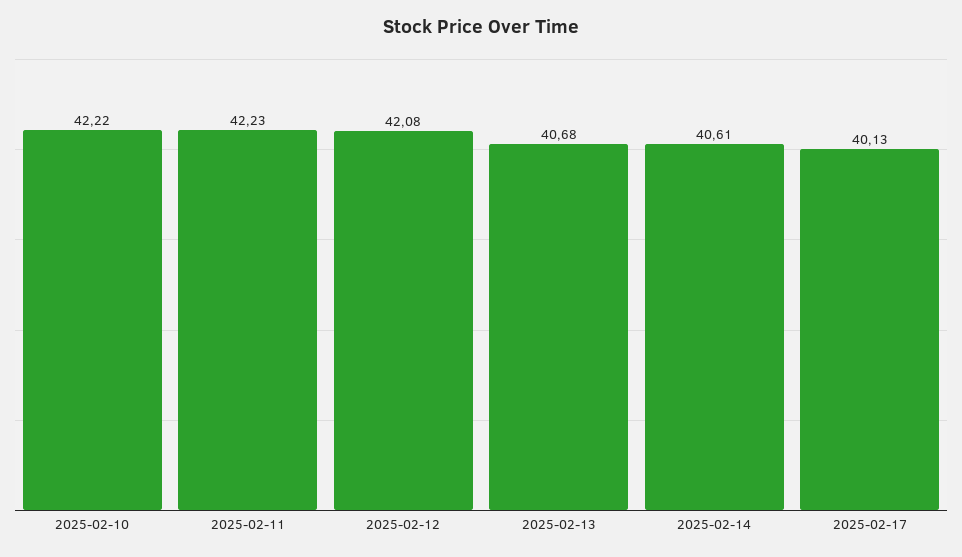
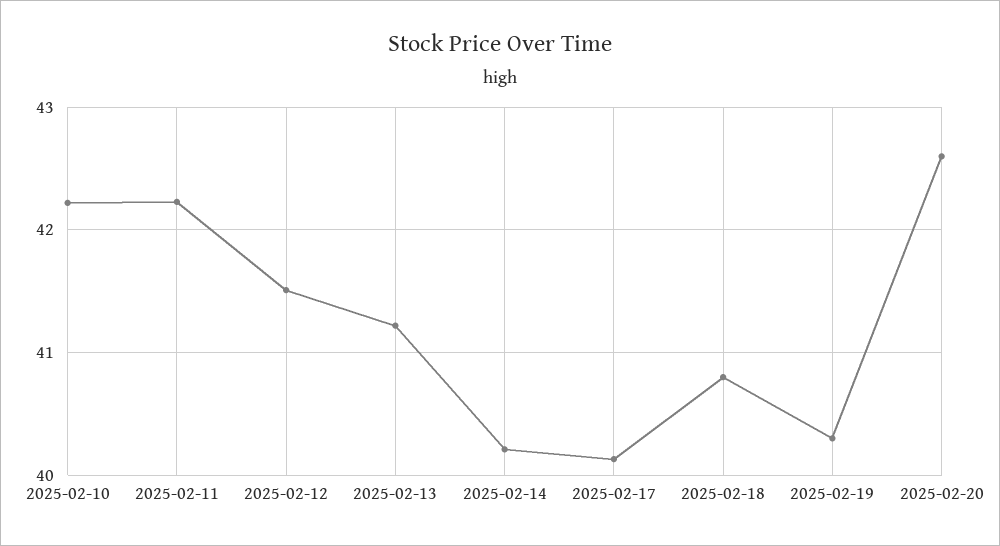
2025-02-12: 42.08 -> 41.5
2025-02-13: 40.68 -> 41.2
2025-02-14: 40.61 -> 40.2
2025-02-18: none -> 40.8
2025-02-19: none -> 40.3
2025-02-20: none -> 42.6

